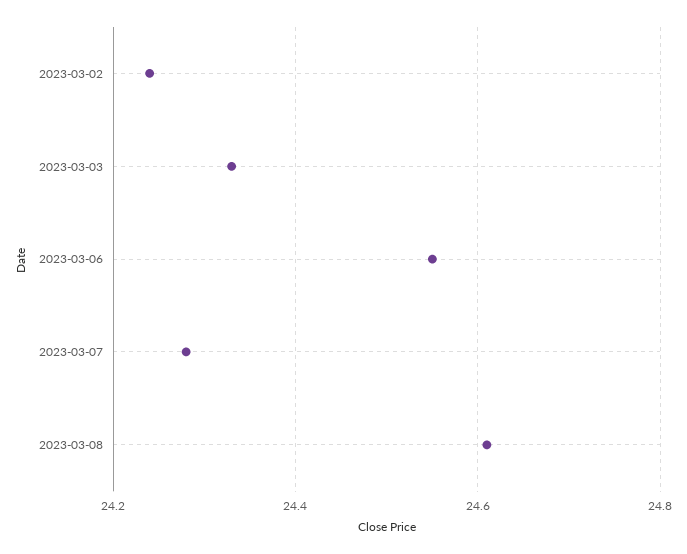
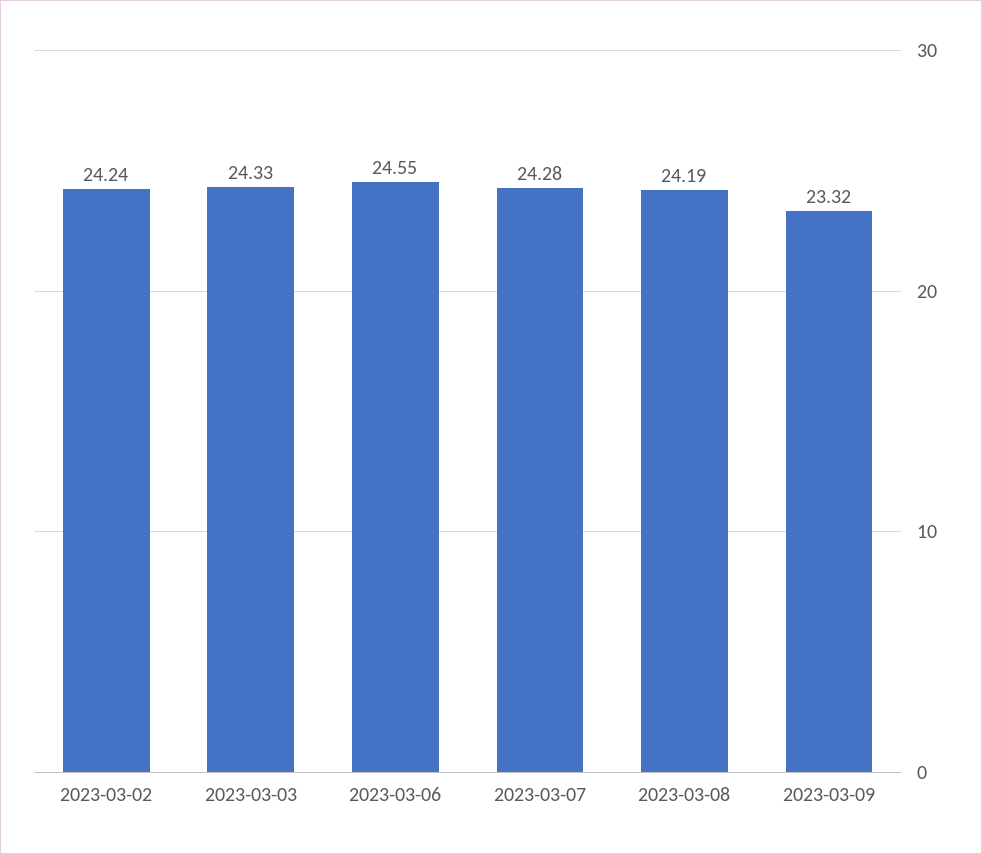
2023-03-08: 24.6 -> 24.19
2023-03-09: none -> 23.32

